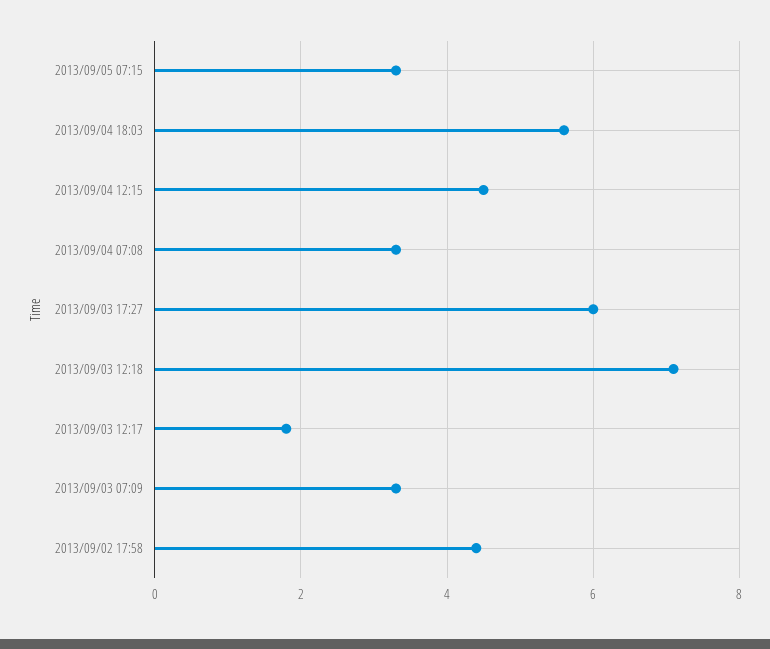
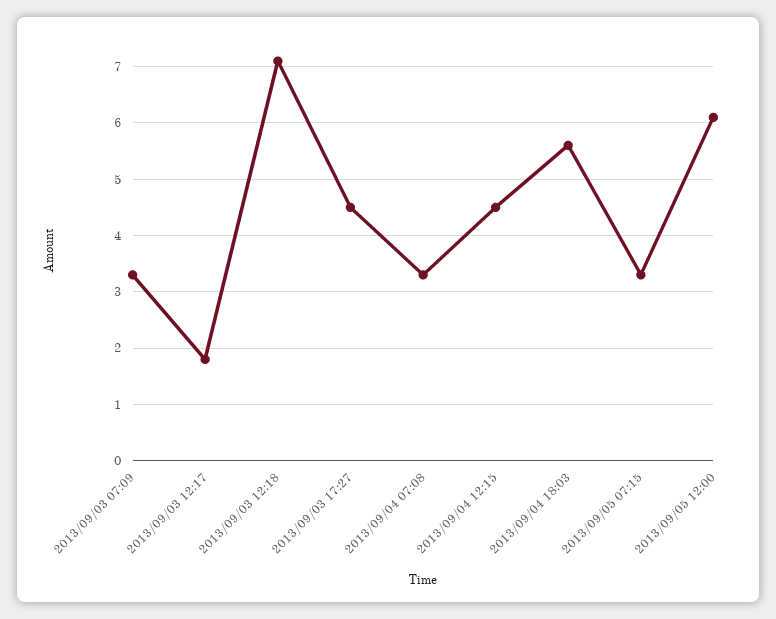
2013/09/03 17:27: 6 -> 4.5
2013/09/02 17:58: 4.5 -> none
2013/09/05 12:00: none -> 6

